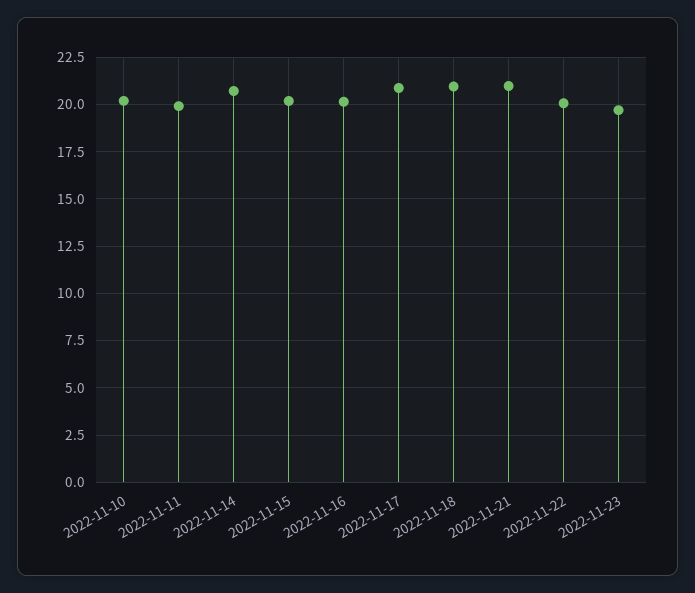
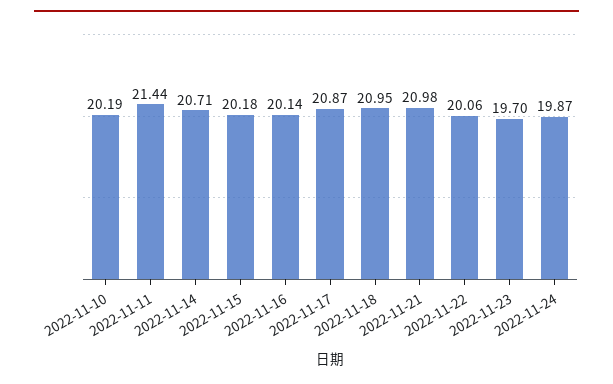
2022-11-11: 20 -> 21.44
2022-11-24: none -> 19.87

